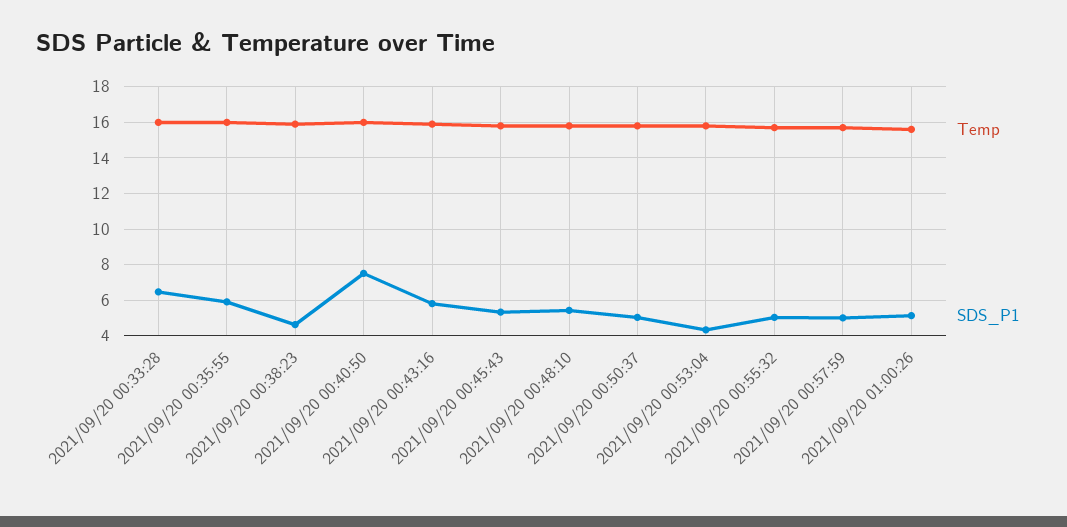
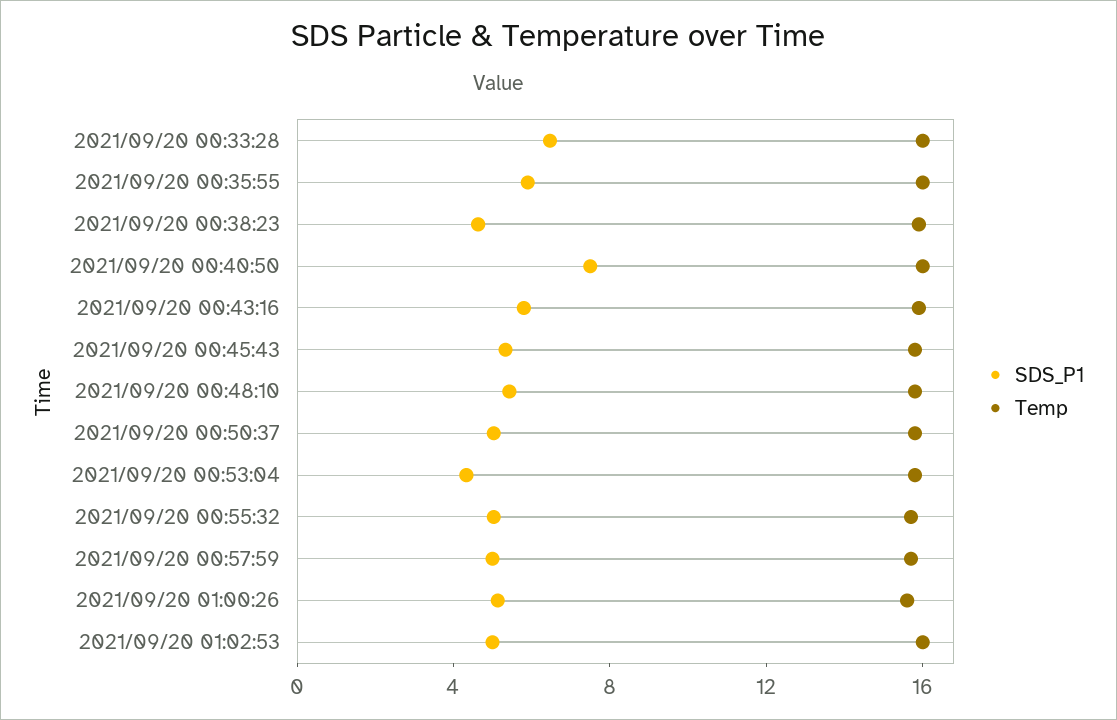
SDS_P1, 2021/09/20 01:02:53: none -> 5
Temp, 2021/09/20 01:02:53: none -> 16

